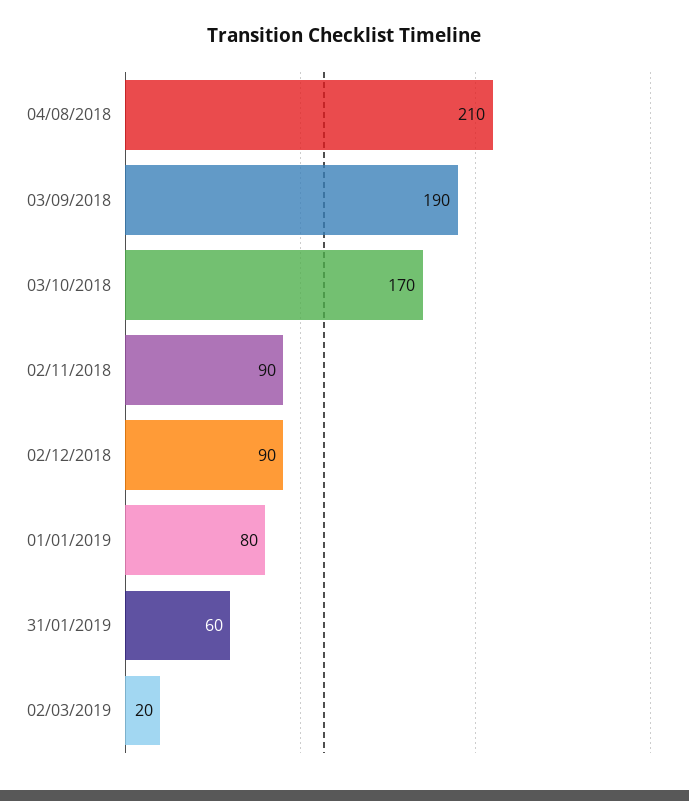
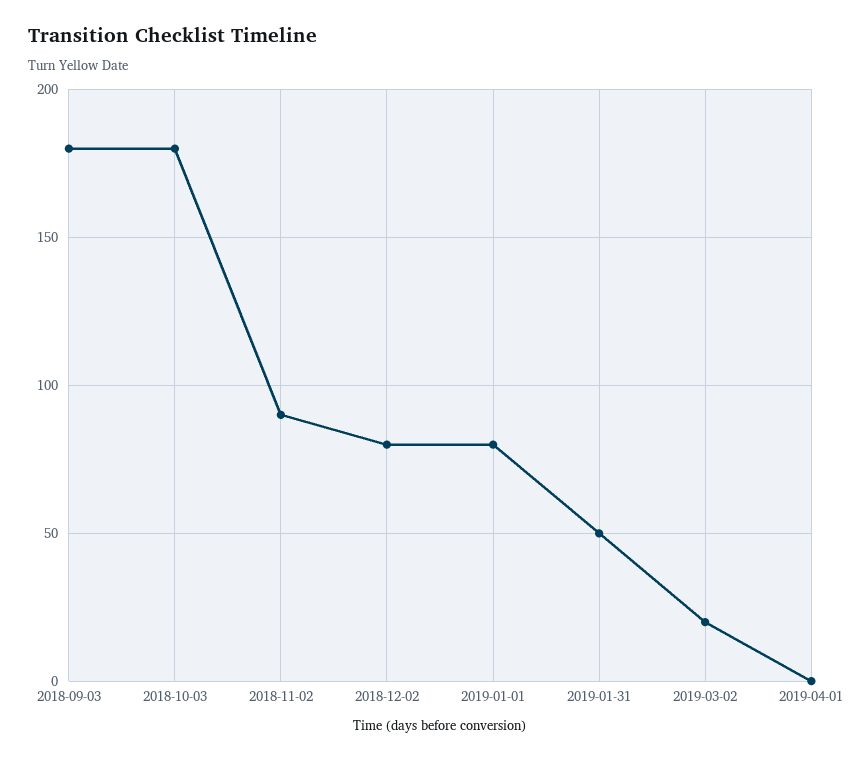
04/08/2018: 210 -> none
03/09/2018: 190 -> 180
03/10/2018: 170 -> 180
02/12/2018: 90 -> 80
31/01/2019: 60 -> 50
2019-04-01: none -> 0

